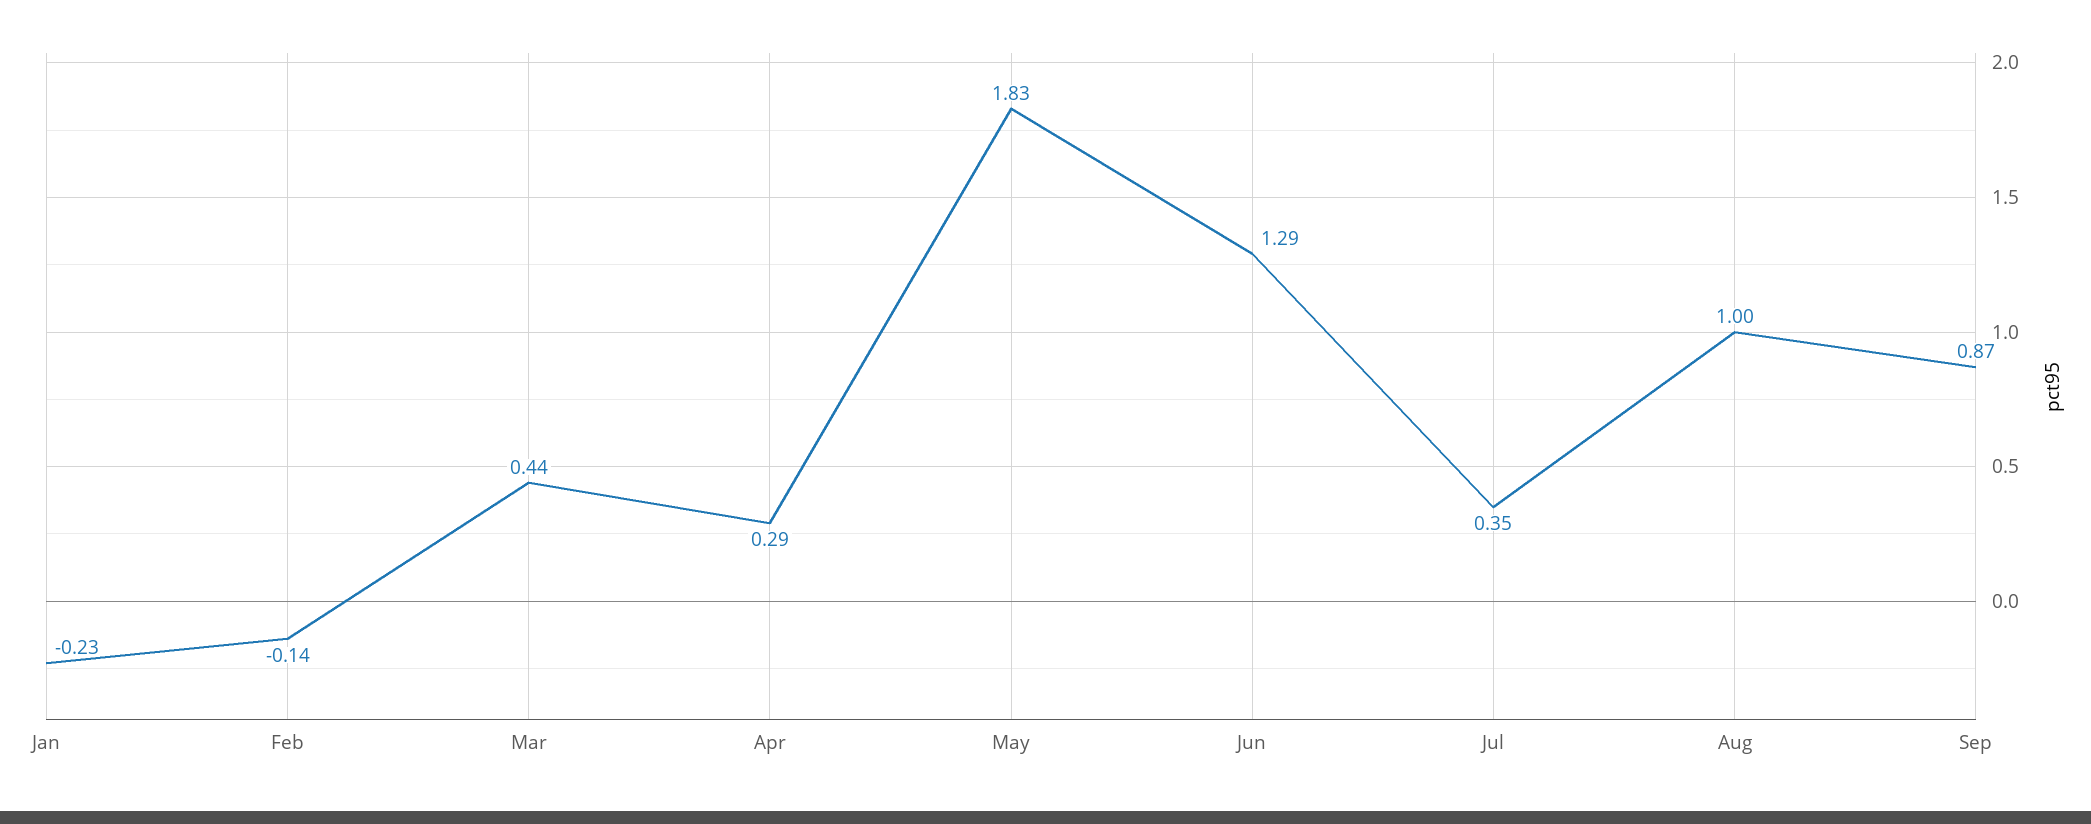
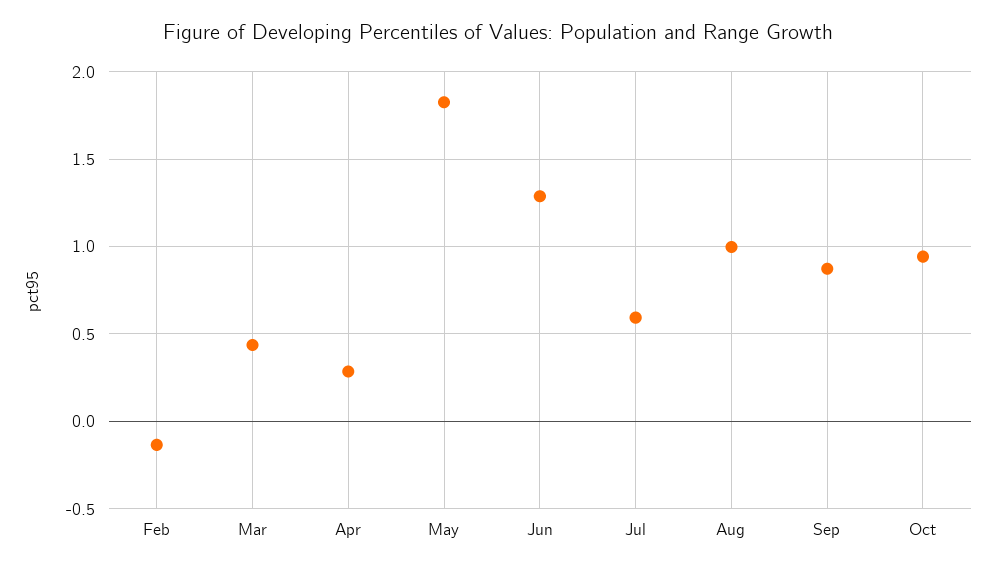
Jan: -0.23 -> none
Jul: 0.35 -> 0.6
Oct: none -> 0.95

